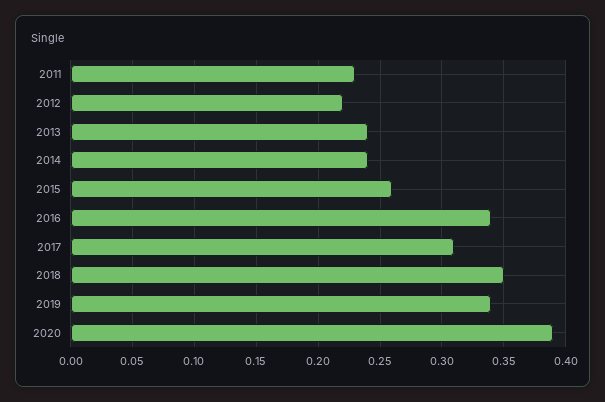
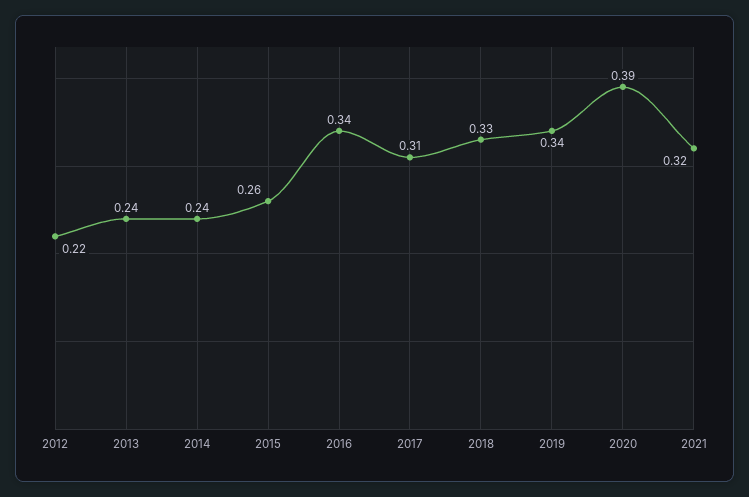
2011: 0.23 -> none
2018: 0.35 -> 0.33
2021: none -> 0.32

